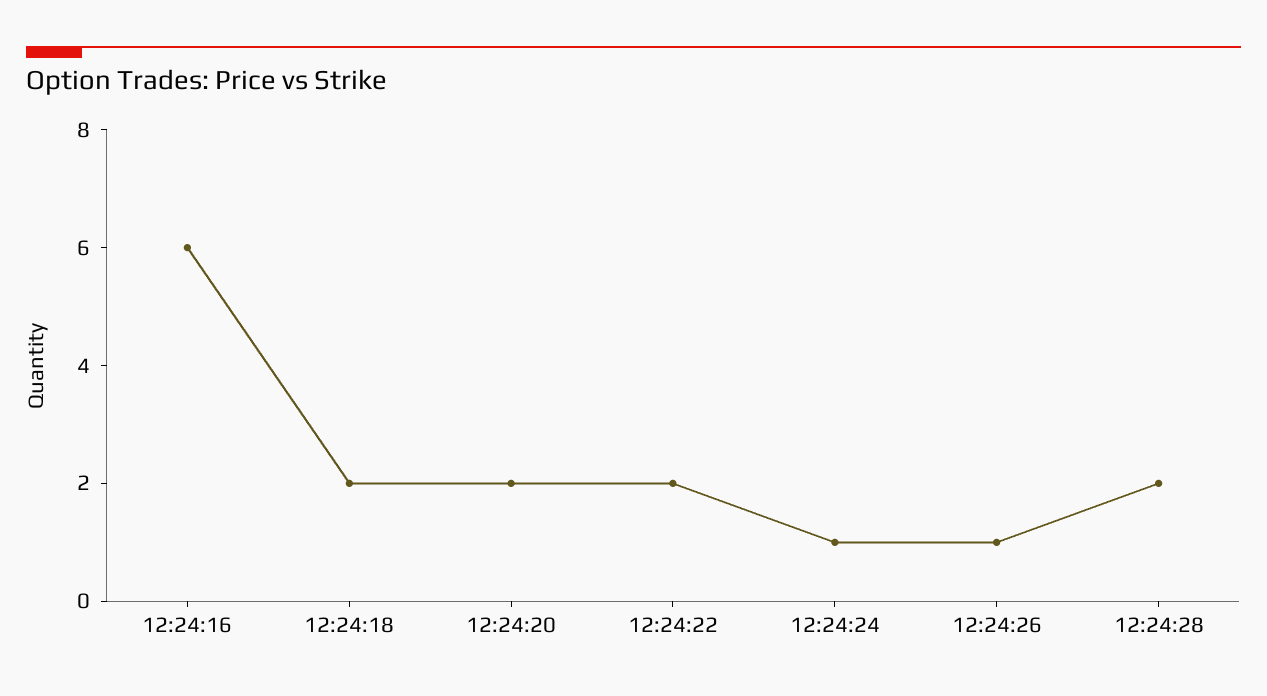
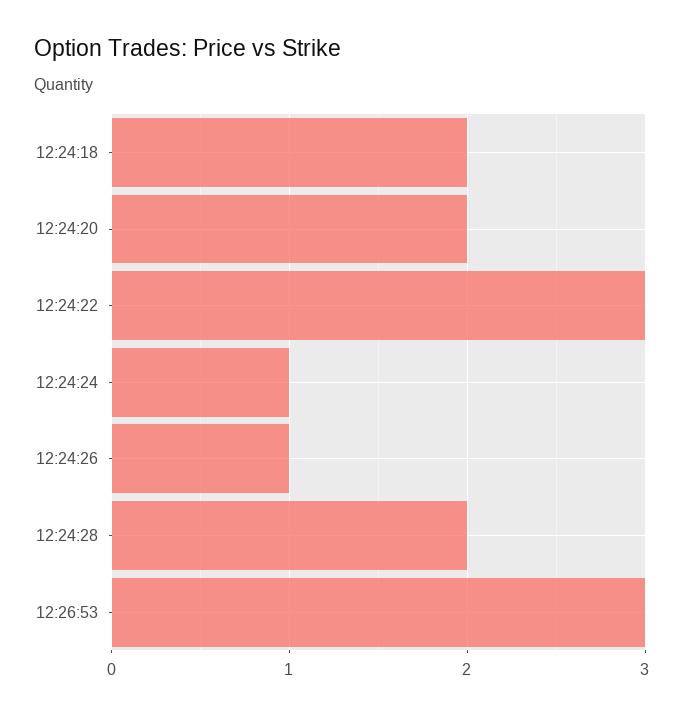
12:24:16: 6 -> none
12:24:22: 2 -> 3
12:26:53: none -> 3

